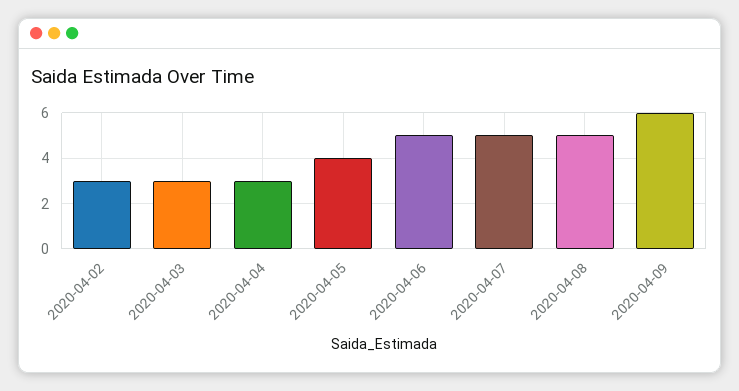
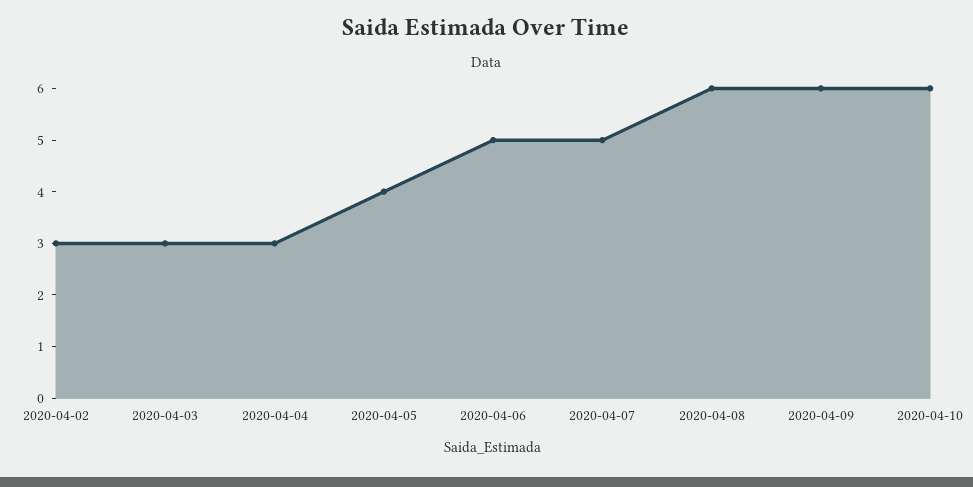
2020-04-08: 5 -> 6
2020-04-10: none -> 6

